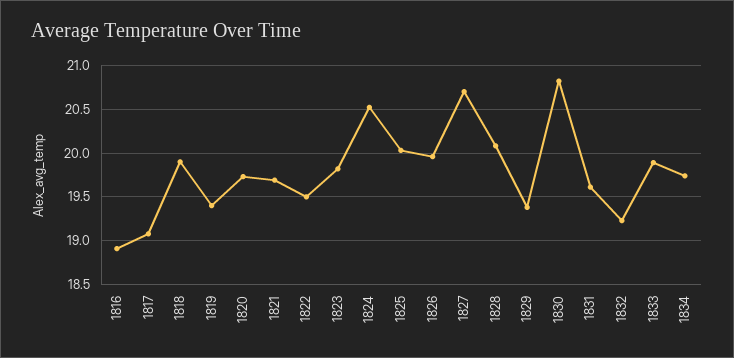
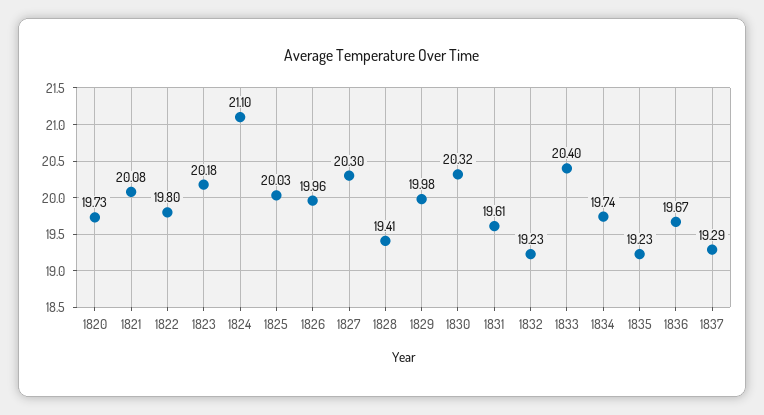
1816: 18.9 -> none
1817: 19.1 -> none
1818: 19.9 -> none
1819: 19.4 -> none
1821: 19.7 -> 20.08
1822: 19.5 -> 19.8
1823: 19.8 -> 20.18
1824: 20.5 -> 21.1
1827: 20.7 -> 20.3
1828: 20.1 -> 19.41
1829: 19.4 -> 19.98
1830: 20.8 -> 20.32
1833: 19.9 -> 20.4
1835: none -> 19.23
1836: none -> 19.67
1837: none -> 19.29

